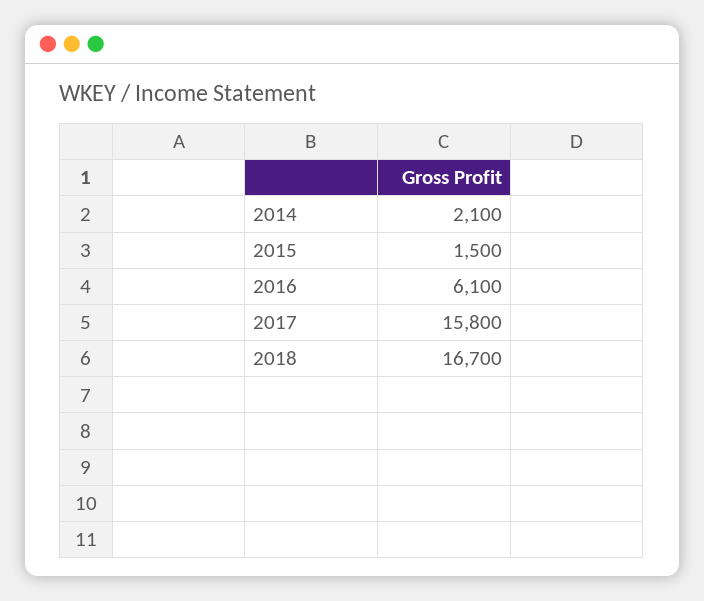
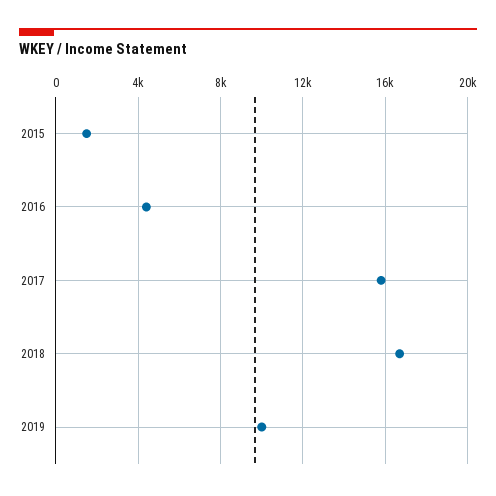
2014: 2100 -> none
2016: 6100 -> 4500
2019: none -> 10000

